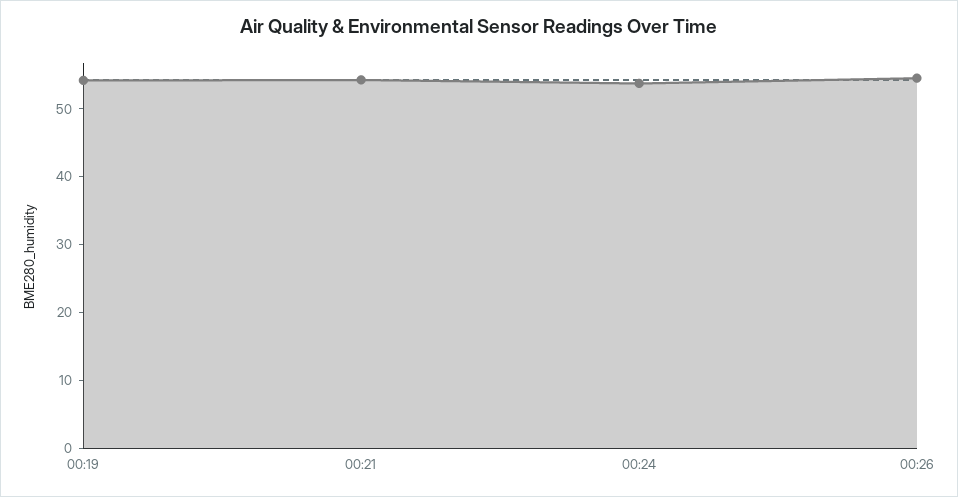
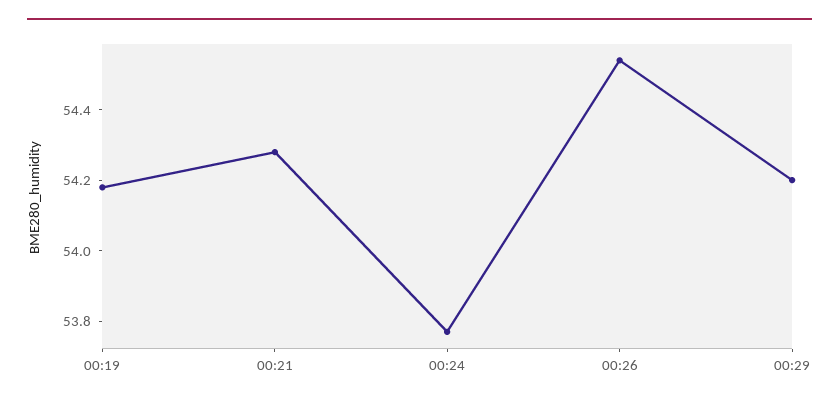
00:29: none -> 54.2

